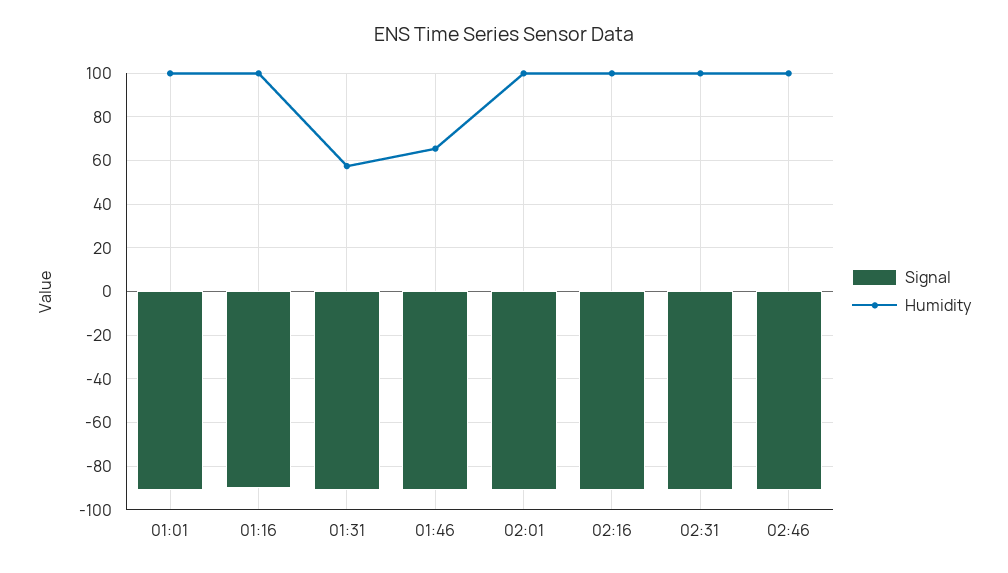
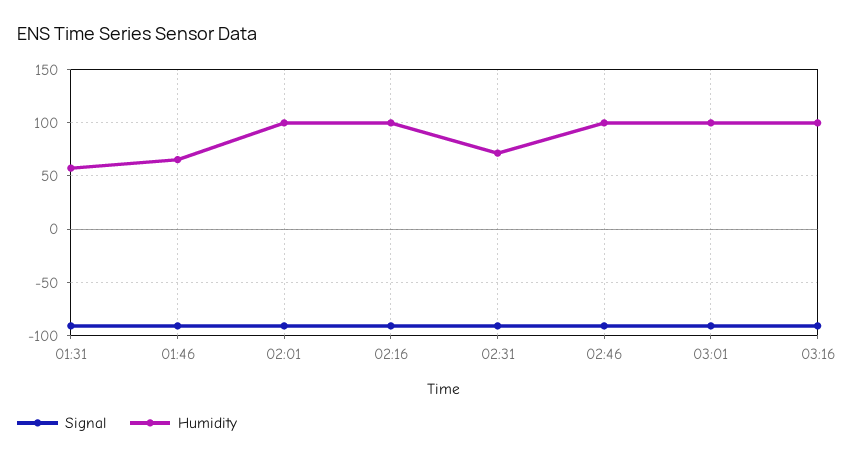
Signal, 01:01: -90 -> none
Humidity, 01:01: 100 -> none
Signal, 01:16: -90 -> none
Humidity, 01:16: 100 -> none
Humidity, 02:31: 100 -> 70
Signal, 03:01: none -> -90
Humidity, 03:01: none -> 100
Signal, 03:16: none -> -90
Humidity, 03:16: none -> 100

